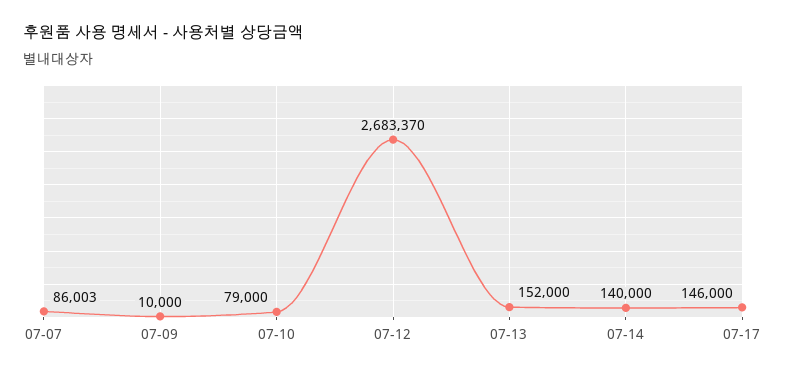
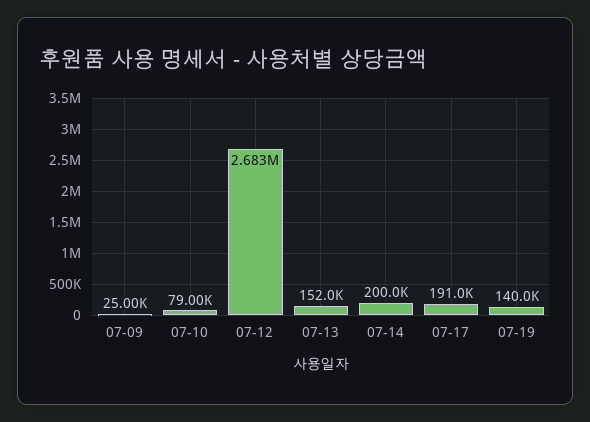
07-07: 86003 -> none
07-09: 10000 -> 25000
07-14: 140000 -> 200000
07-17: 146000 -> 191000
07-19: none -> 140000

